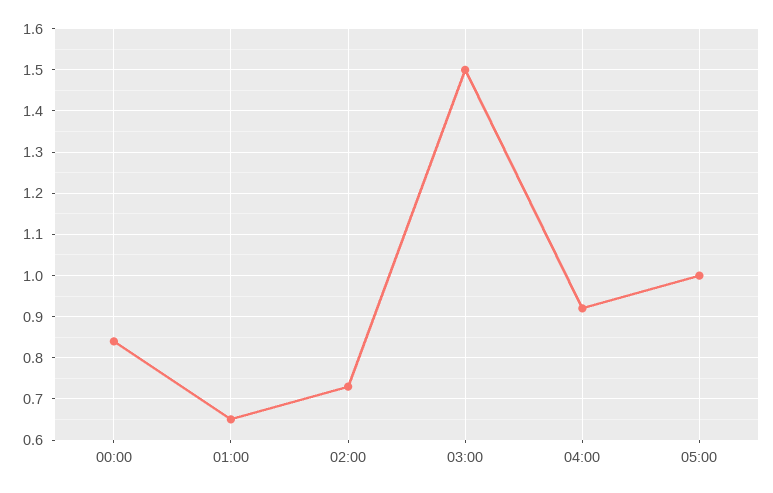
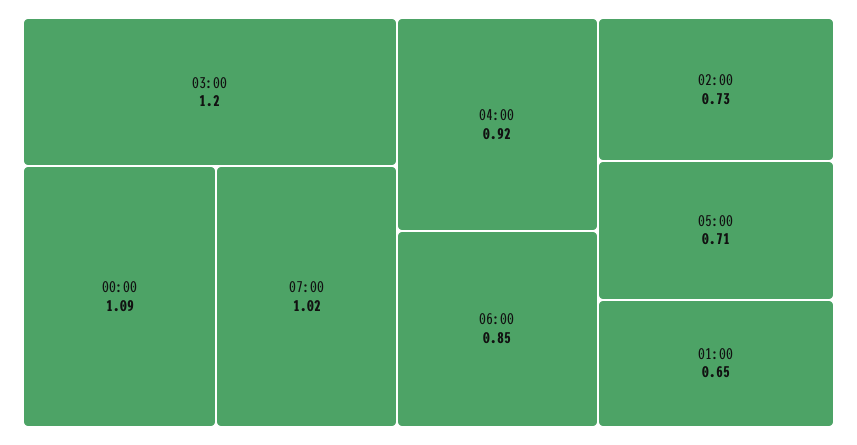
00:00: 0.85 -> 1.09
03:00: 1.5 -> 1.2
05:00: 1 -> 0.71
07:00: none -> 1.02
06:00: none -> 0.85

